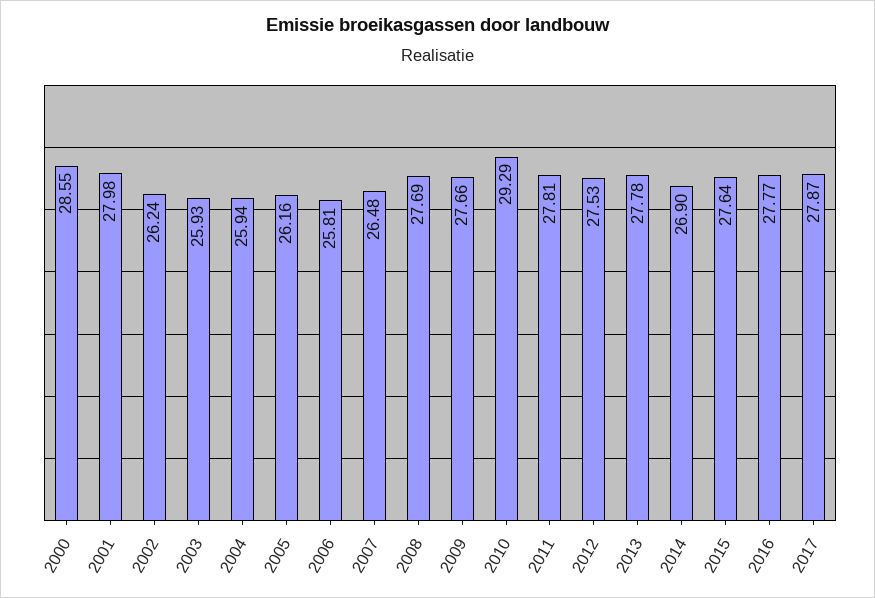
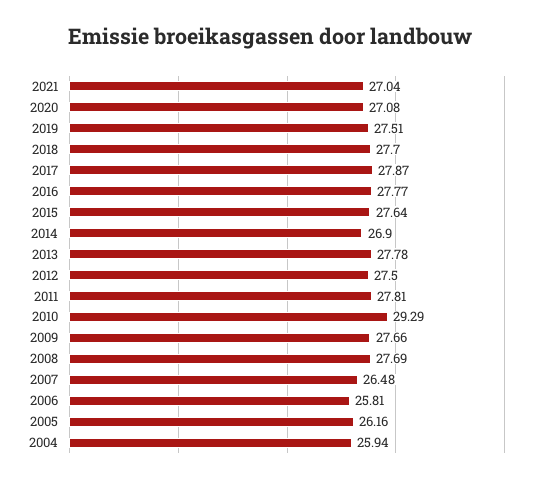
2000: 28.55 -> none
2001: 27.98 -> none
2002: 26.24 -> none
2003: 25.93 -> none
2012: 27.53 -> 27.5
2021: none -> 27.04
2020: none -> 27.08
2019: none -> 27.51
2018: none -> 27.7

